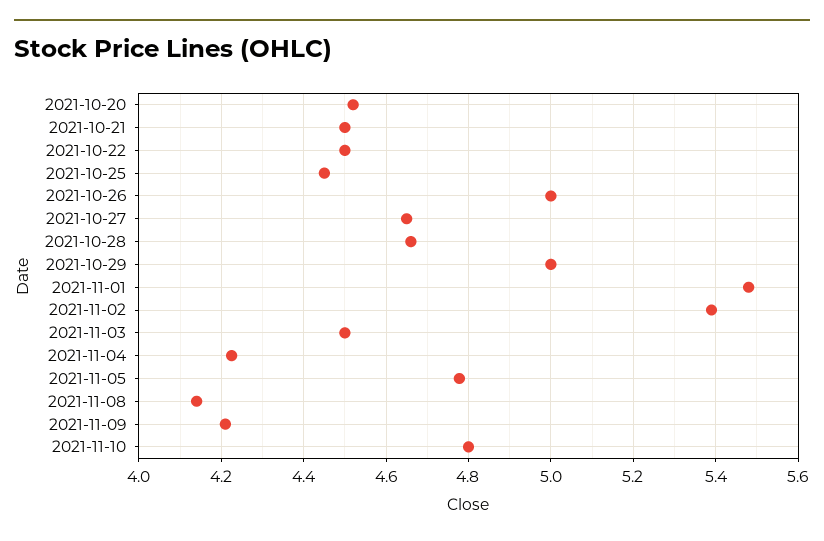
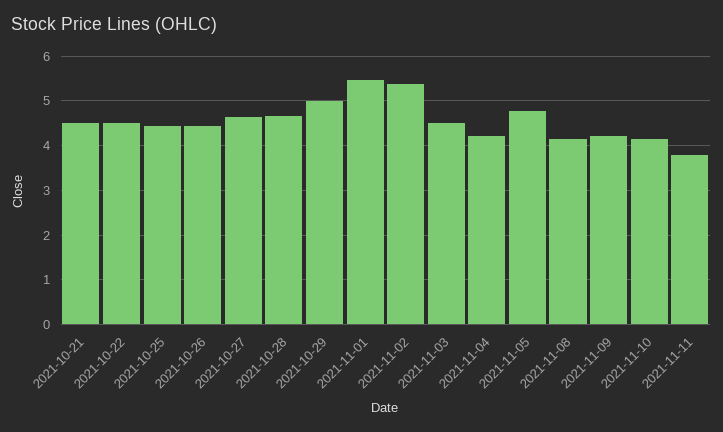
2021-10-20: 4.52 -> none
2021-10-26: 5 -> 4.4
2021-11-10: 4.8 -> 4.2
2021-11-11: none -> 3.8

